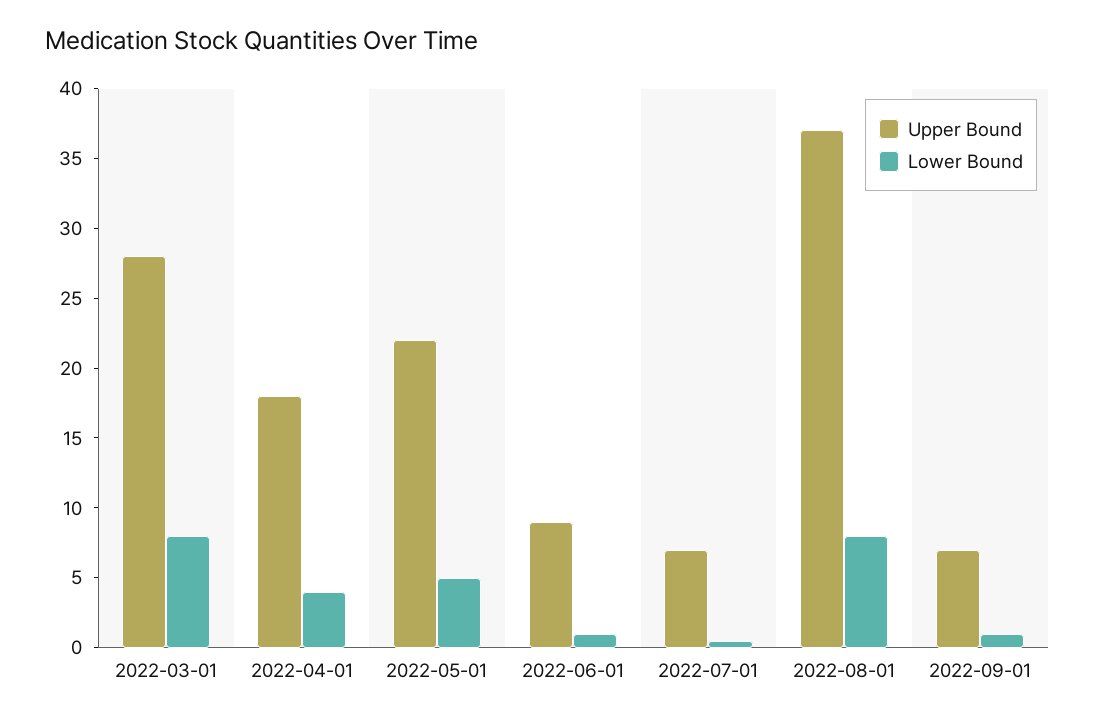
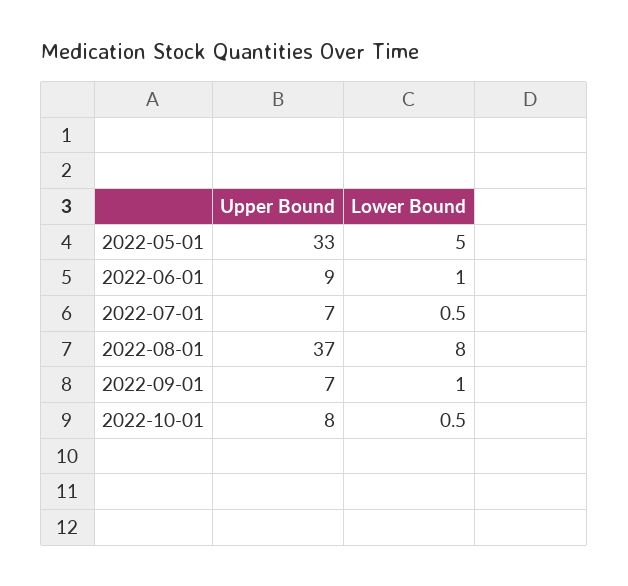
Upper Bound, 2022-03-01: 28 -> none
Lower Bound, 2022-03-01: 8 -> none
Upper Bound, 2022-04-01: 18 -> none
Lower Bound, 2022-04-01: 4 -> none
Upper Bound, 2022-05-01: 22 -> 33
Upper Bound, 2022-10-01: none -> 8
Lower Bound, 2022-10-01: none -> 0.5

